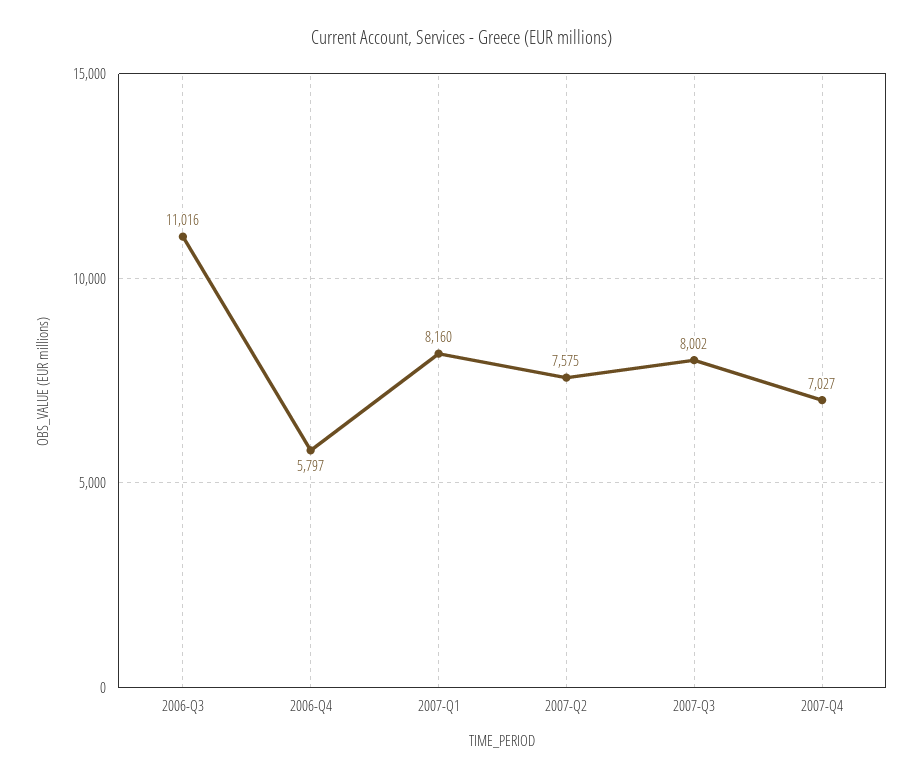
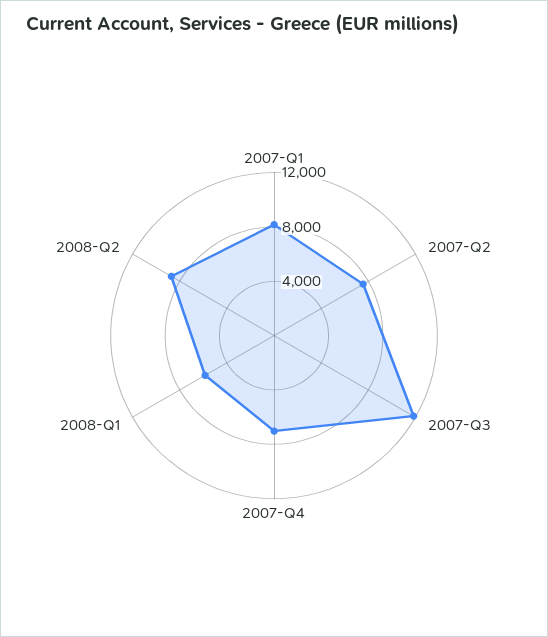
2006-Q3: 11016 -> none
2006-Q4: 5797 -> none
2007-Q3: 8002 -> 12000
2008-Q1: none -> 6000
2008-Q2: none -> 9000

